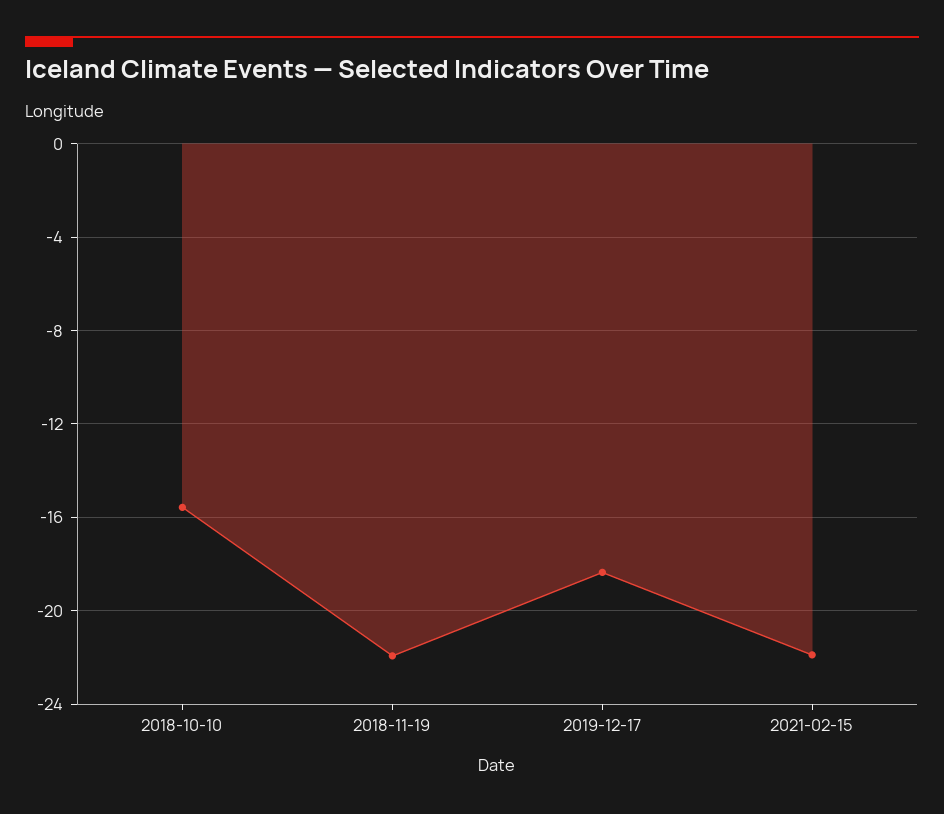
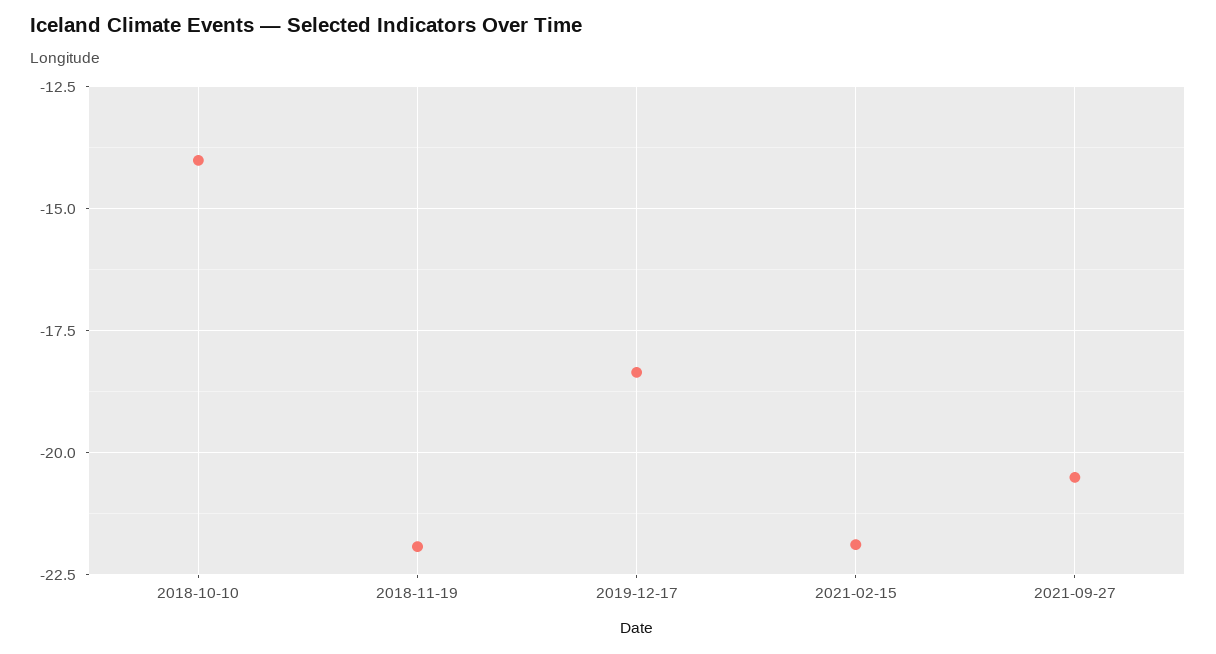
2018-10-10: -15.5 -> -14
2021-09-27: none -> -20.5

